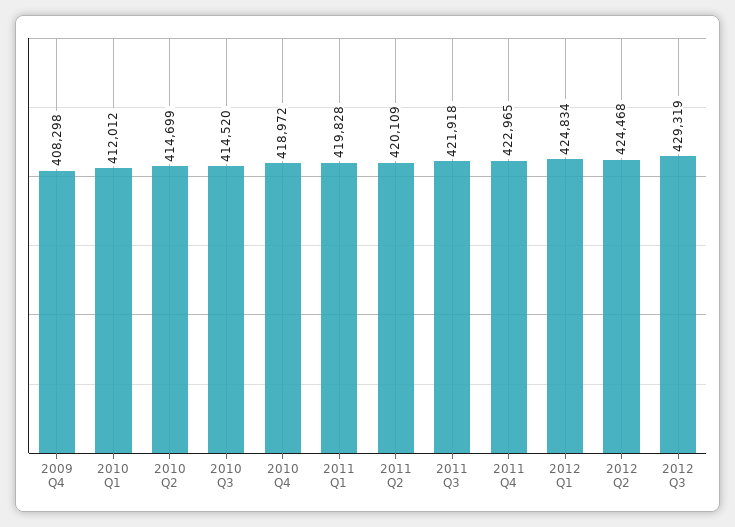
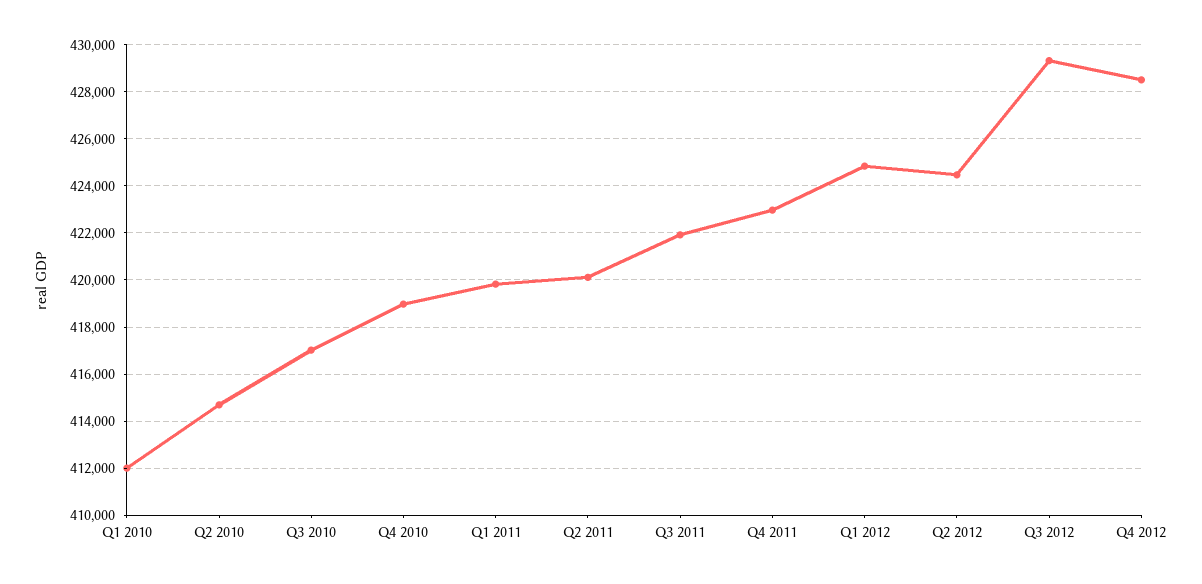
2009 Q4: 408298 -> none
2010 Q3: 414520 -> 417000
Q4 2012: none -> 428500

